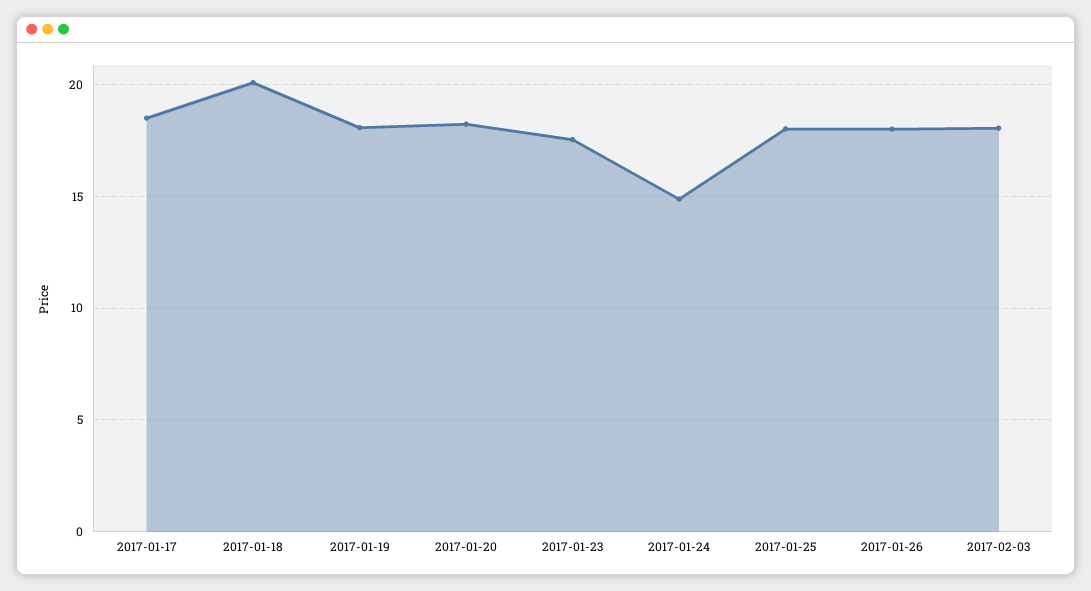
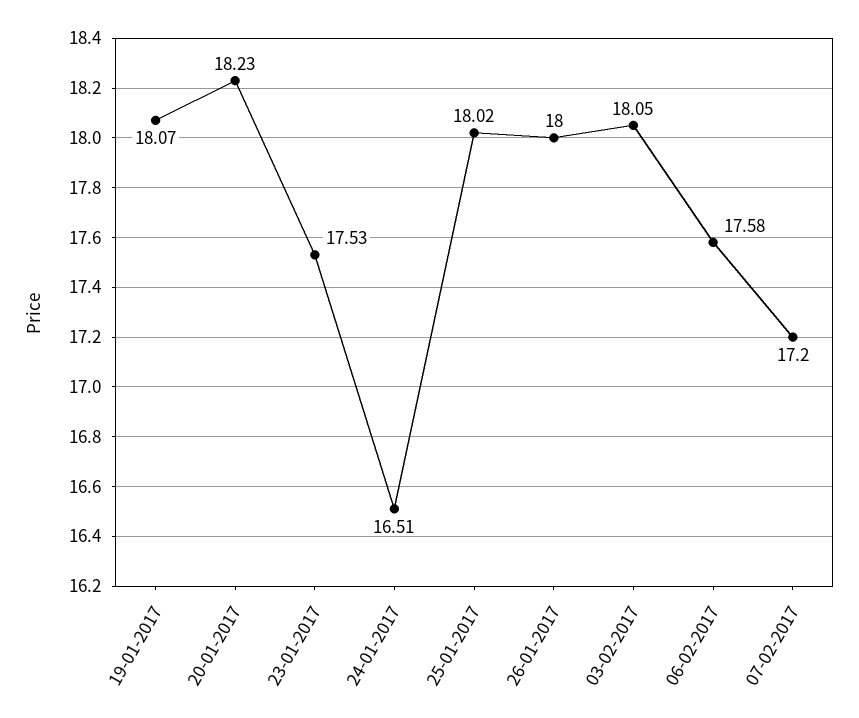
2017-01-17: 18.5 -> none
2017-01-18: 20 -> none
2017-01-24: 15 -> 16.51
06-02-2017: none -> 17.58
07-02-2017: none -> 17.2

